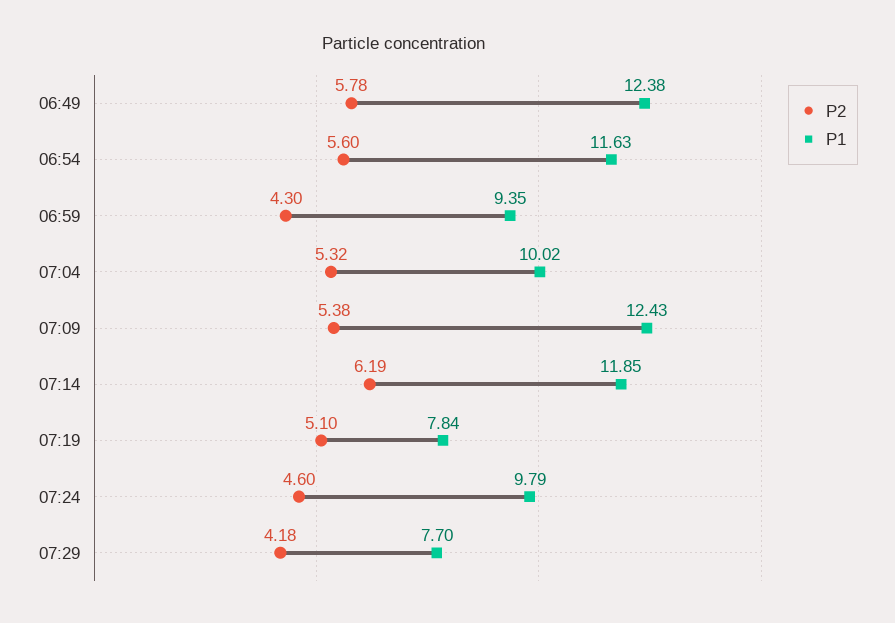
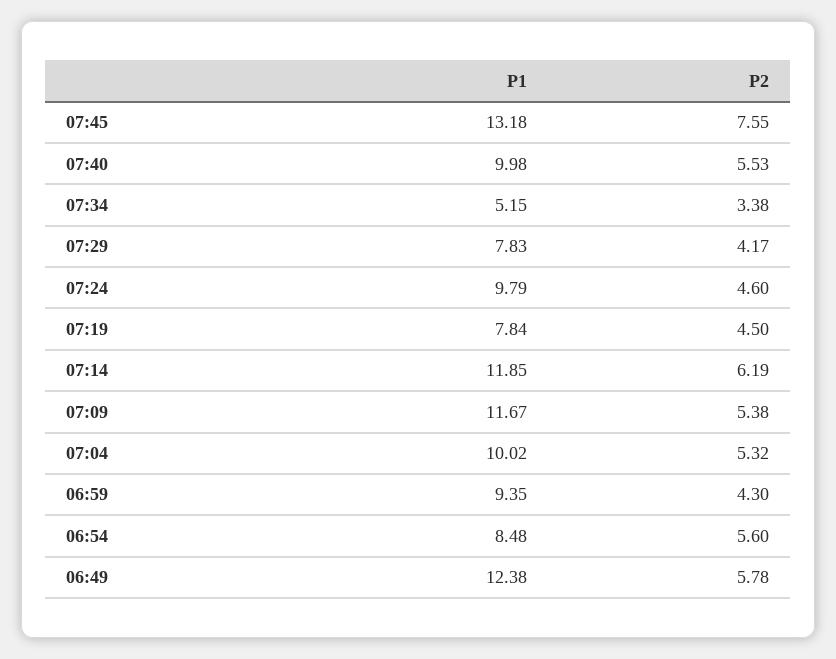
P1, 06:54: 11.63 -> 8.48
P1, 07:09: 12.43 -> 11.67
P2, 07:19: 5.1 -> 4.5
P2, 07:29: 4.18 -> 4.17
P1, 07:29: 7.7 -> 7.83
P1, 07:45: none -> 13.18
P2, 07:45: none -> 7.55
P1, 07:40: none -> 9.98
P2, 07:40: none -> 5.53
P1, 07:34: none -> 5.15
P2, 07:34: none -> 3.38

